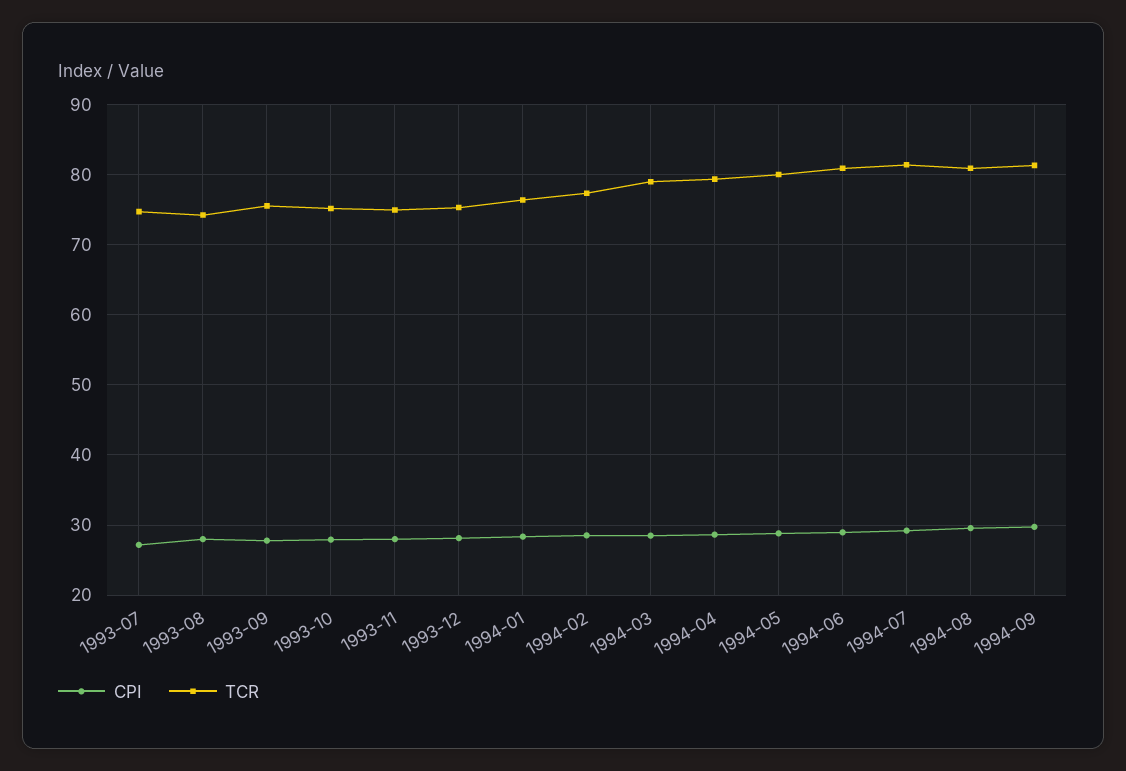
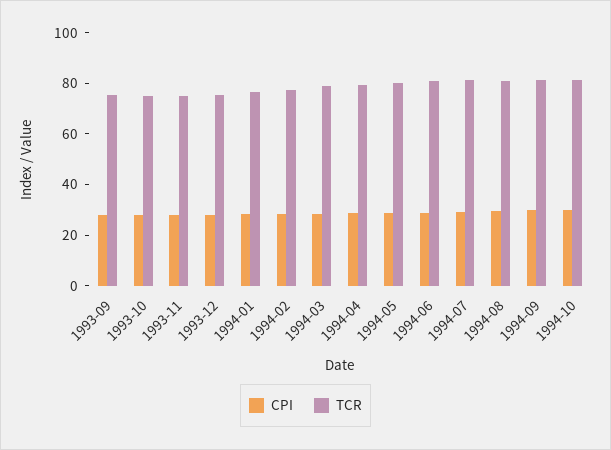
CPI, 1993-07: 27 -> none
TCR, 1993-07: 75 -> none
CPI, 1993-08: 28 -> none
TCR, 1993-08: 74 -> none
CPI, 1994-10: none -> 30
TCR, 1994-10: none -> 80

